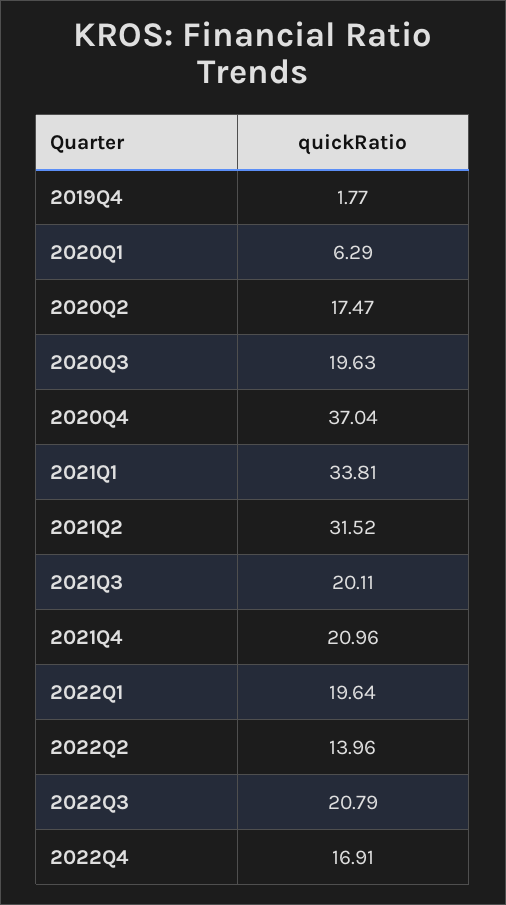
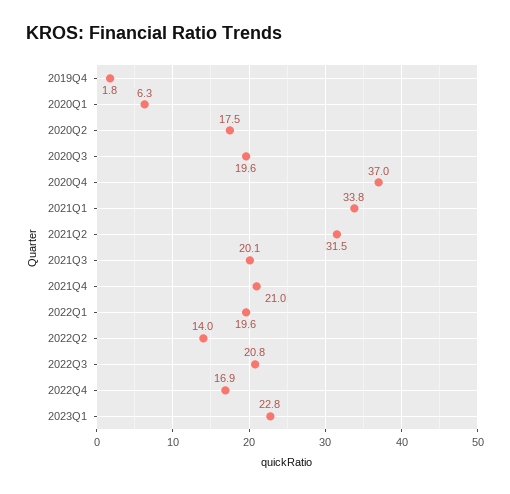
2023Q1: none -> 22.8

